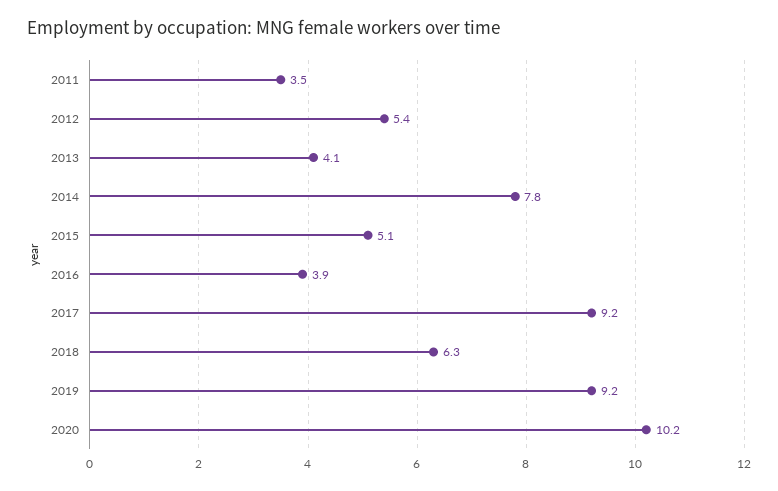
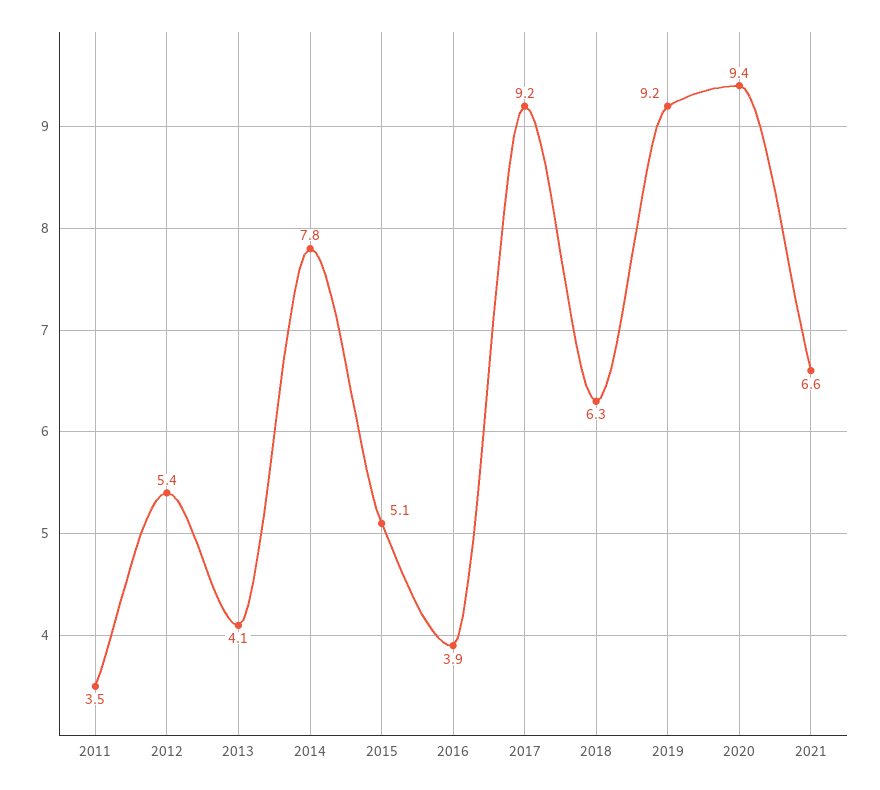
2020: 10.2 -> 9.4
2021: none -> 6.6

